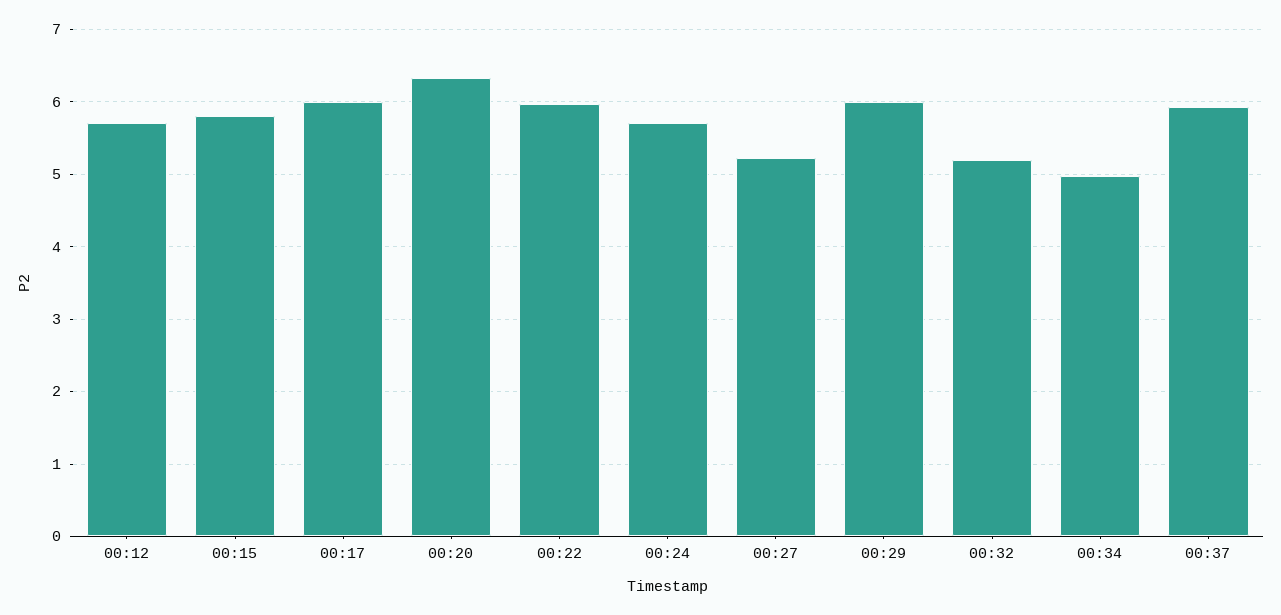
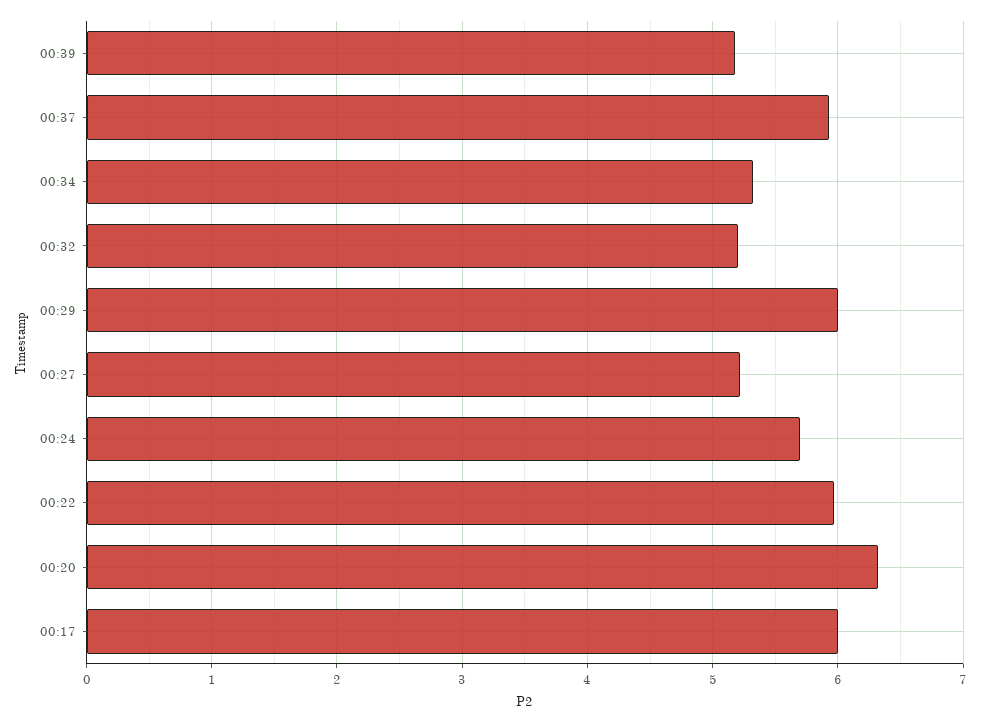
00:12: 5.7 -> none
00:15: 5.8 -> none
00:34: 5 -> 5.3
00:39: none -> 5.2

